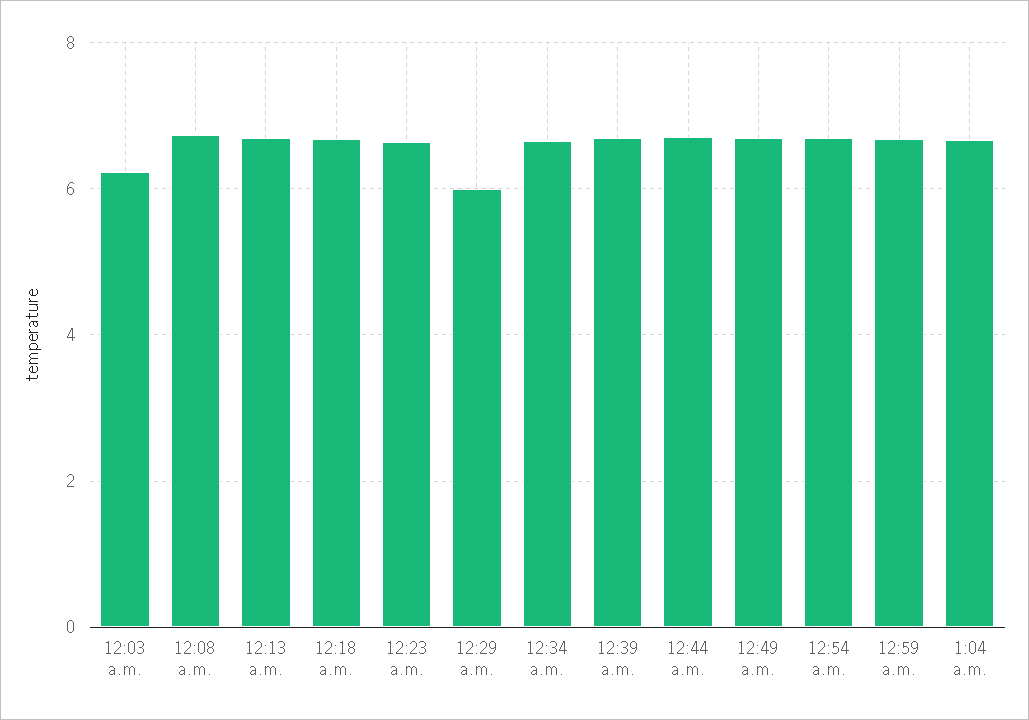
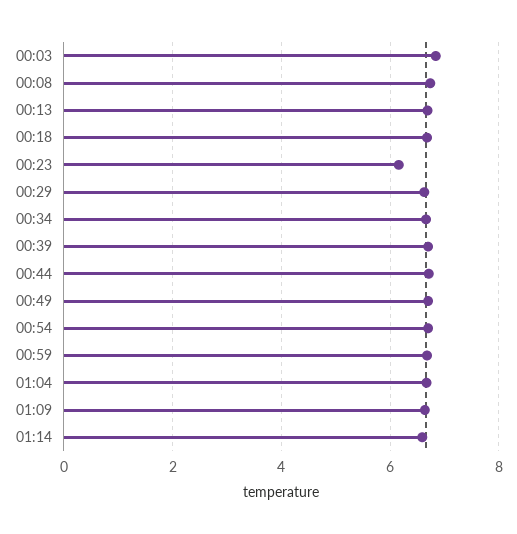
12:03 a.m.: 6.2 -> 6.8
12:23 a.m.: 6.6 -> 6.2
12:29 a.m.: 6 -> 6.6
01:09: none -> 6.6
01:14: none -> 6.6

